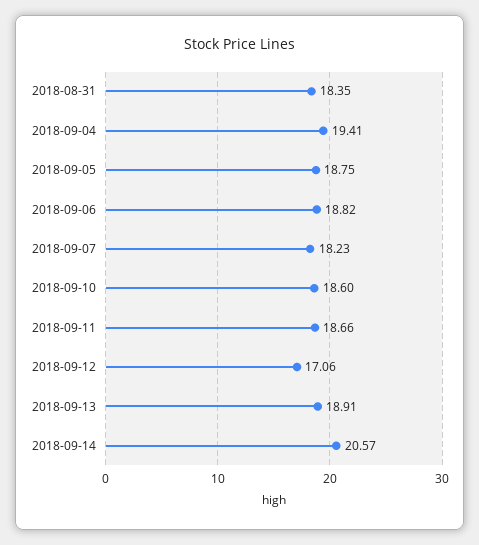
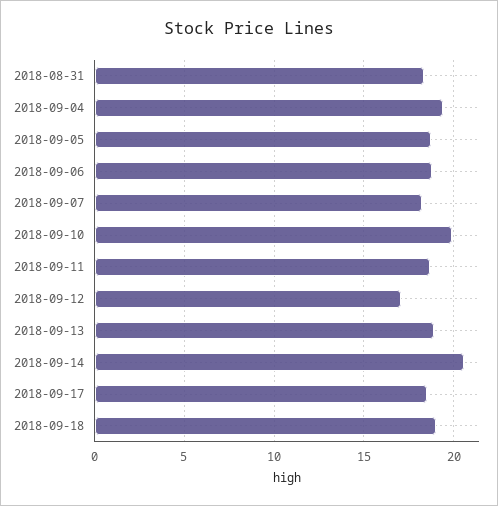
2018-09-10: 18.6 -> 20
2018-09-17: none -> 18.5
2018-09-18: none -> 19

